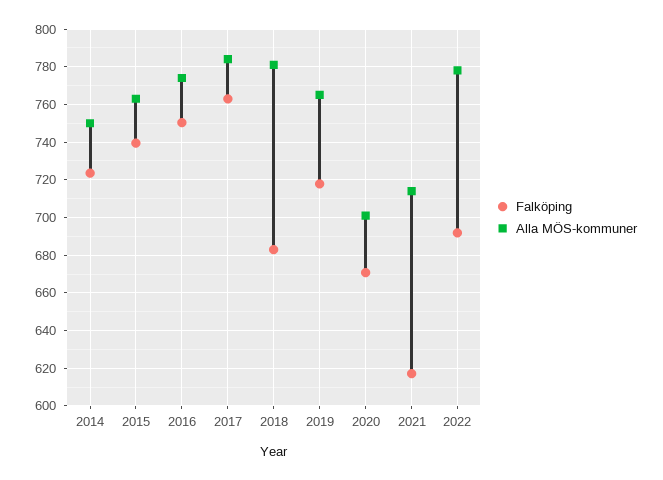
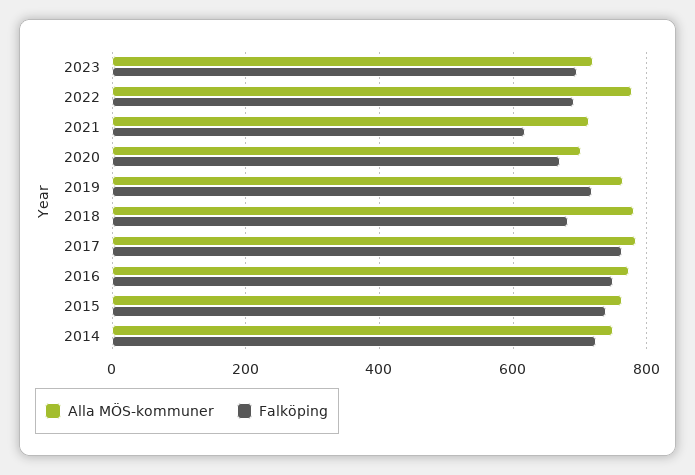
Alla MÖS-kommuner, 2023: none -> 720
Falköping, 2023: none -> 700

